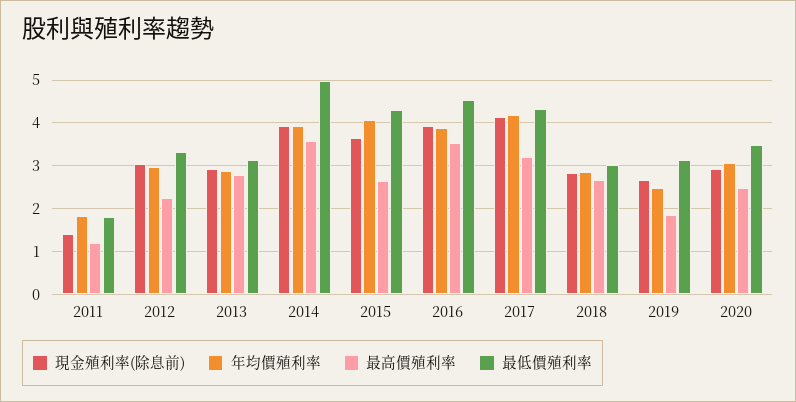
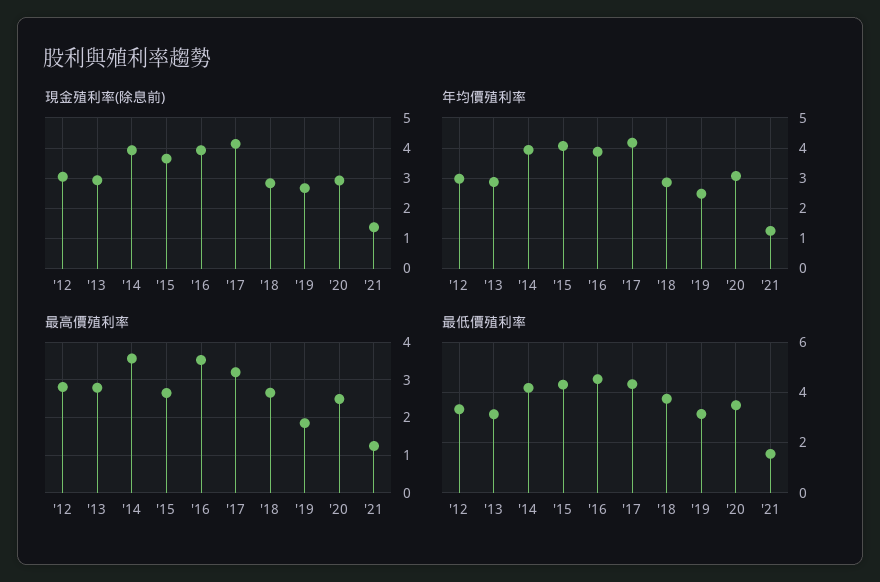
現金殖利率(除息前), 2011: 1.4 -> none
年均價殖利率, 2011: 1.8 -> none
最高價殖利率, 2011: 1.2 -> none
最低價殖利率, 2011: 1.8 -> none
最高價殖利率, 2012: 2.2 -> 2.8
最低價殖利率, 2014: 5 -> 4.25
最低價殖利率, 2018: 3 -> 3.75
現金殖利率(除息前), '21: none -> 1.4
年均價殖利率, '21: none -> 1.2
最高價殖利率, '21: none -> 1.2
最低價殖利率, '21: none -> 1.5

